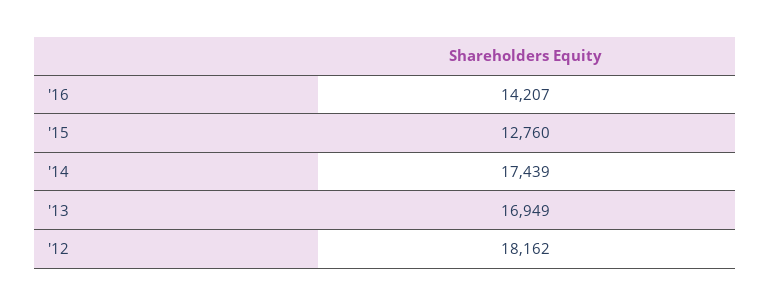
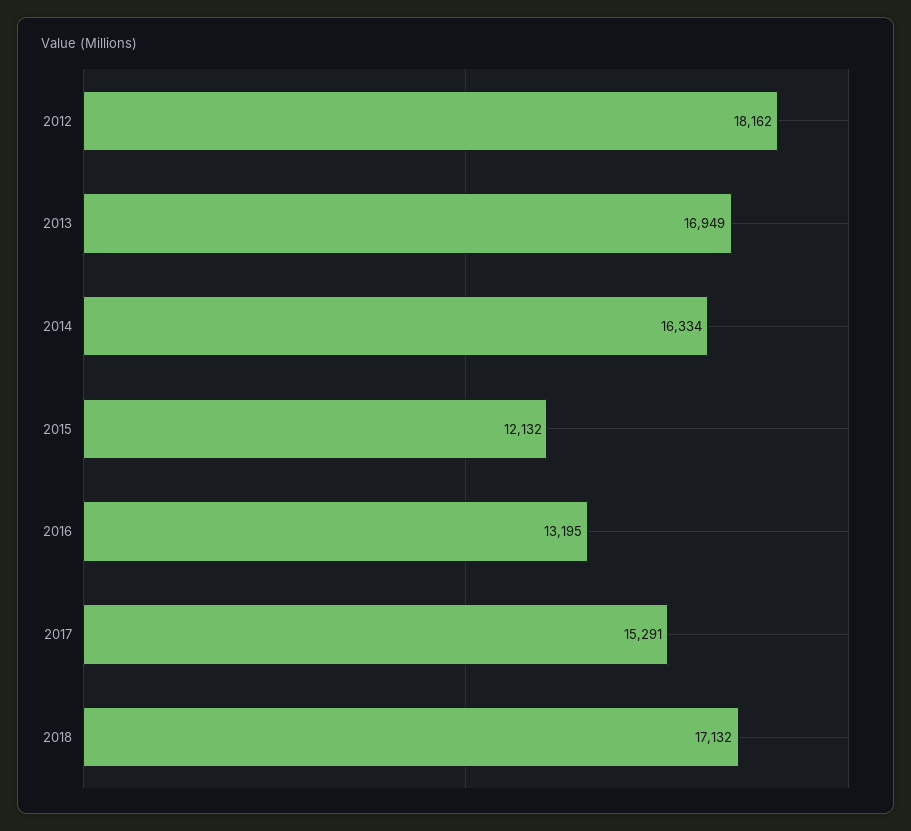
'16: 14207 -> 13195
'15: 12760 -> 12132
'14: 17439 -> 16334
2017: none -> 15291
2018: none -> 17132

